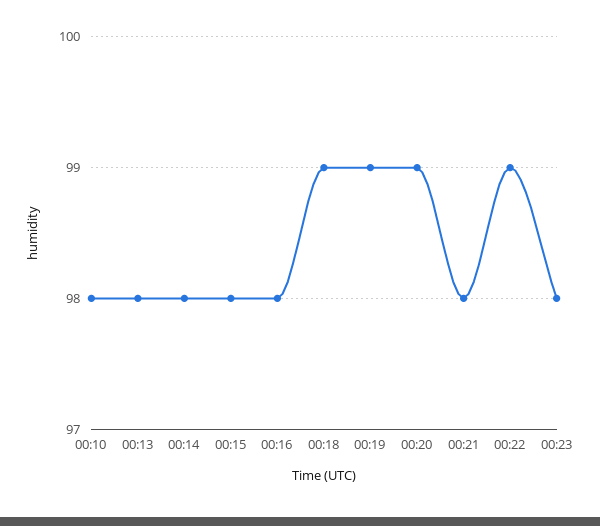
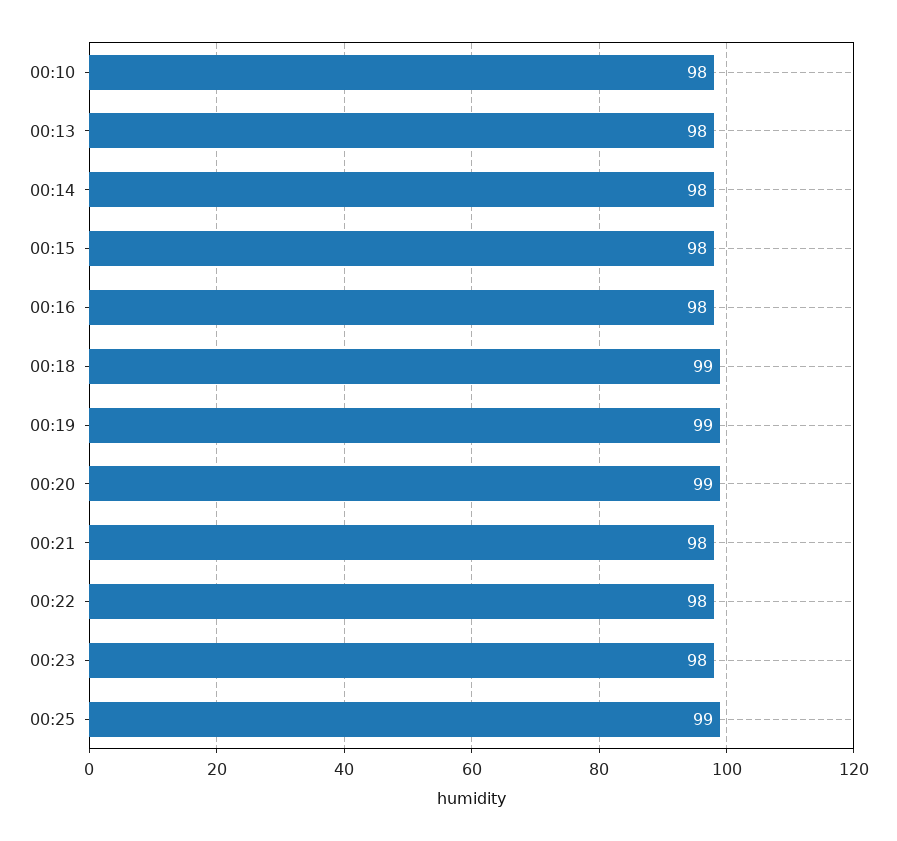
00:22: 99 -> 98
00:25: none -> 99

